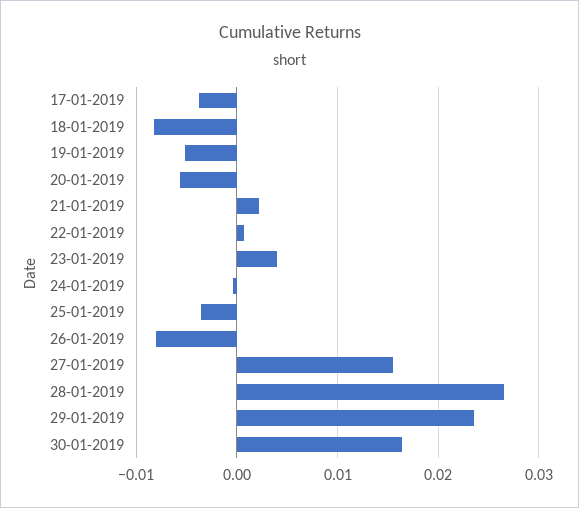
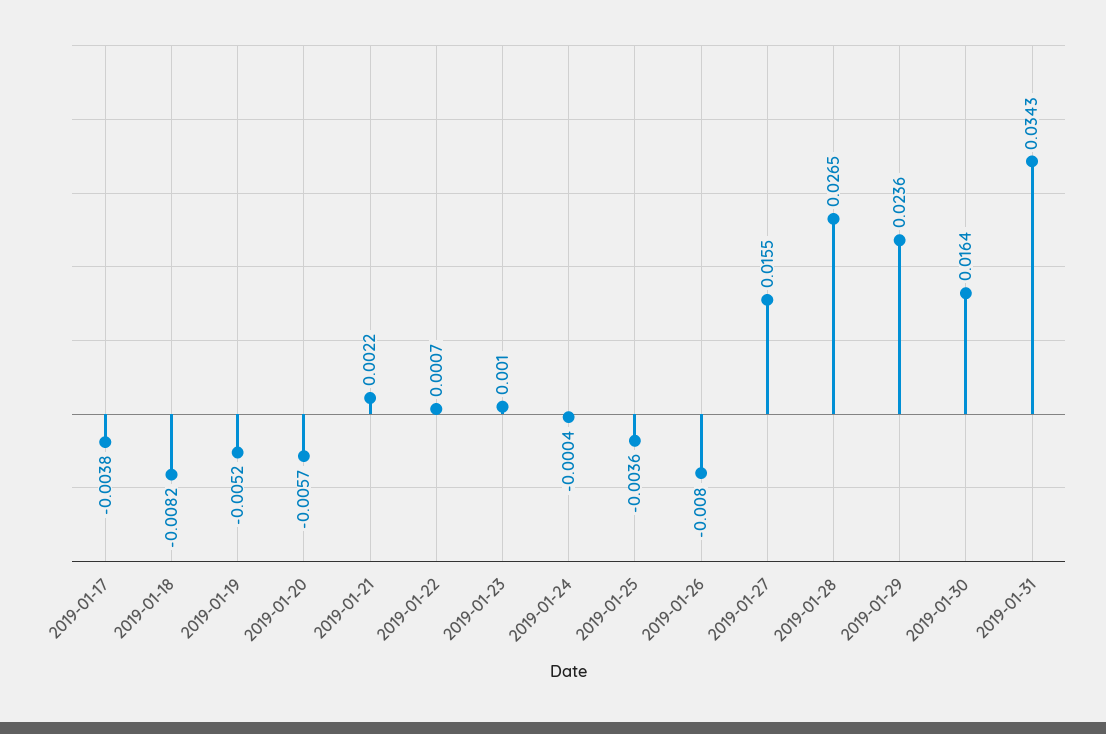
23-01-2019: 0.004 -> 0.001
2019-01-31: none -> 0.0343

